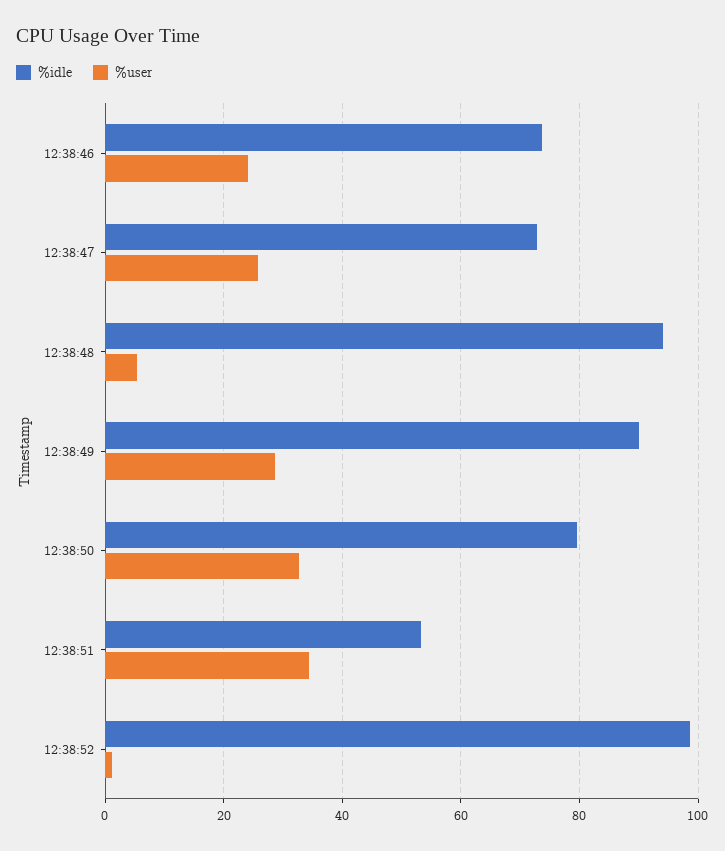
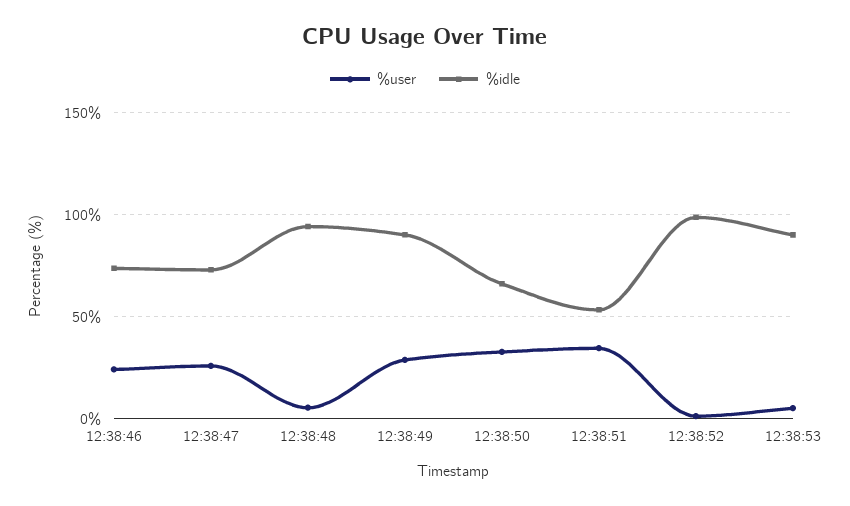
%idle, 12:38:50: 80 -> 65
%user, 12:38:53: none -> 5
%idle, 12:38:53: none -> 90

